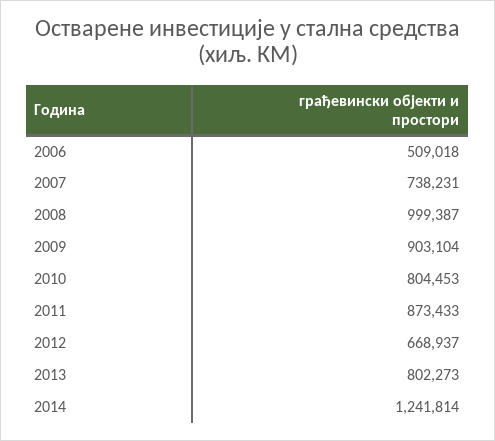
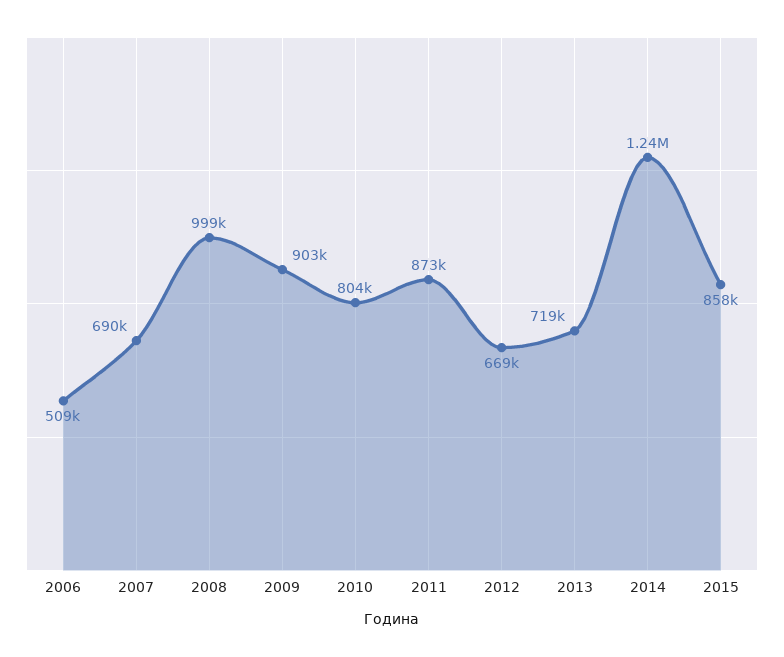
2007: 738231 -> 690000
2013: 802273 -> 719000
2015: none -> 858000

